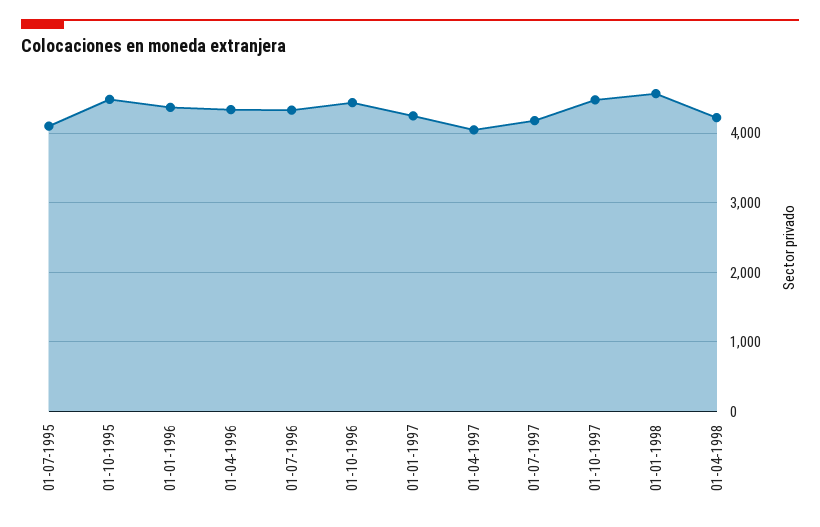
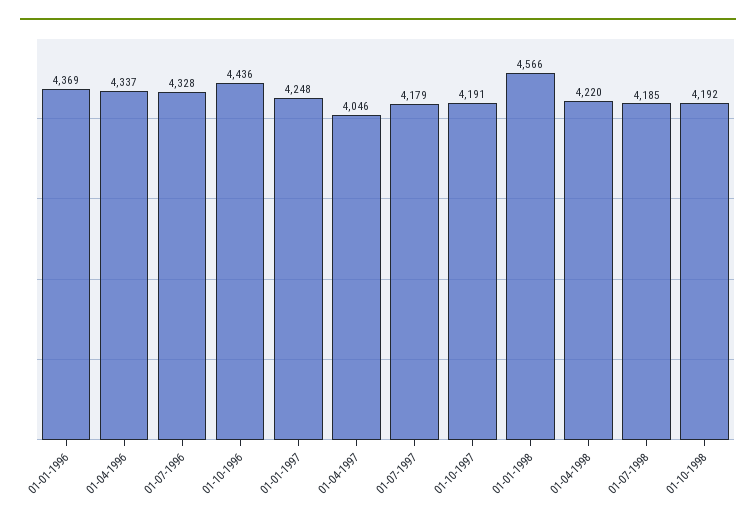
01-07-1995: 4100 -> none
01-10-1995: 4500 -> none
01-10-1997: 4500 -> 4191
01-07-1998: none -> 4185
01-10-1998: none -> 4192

